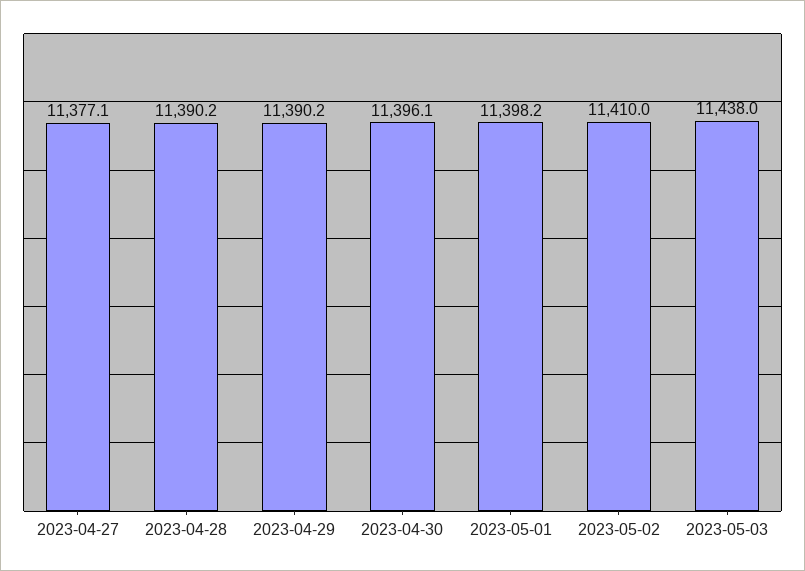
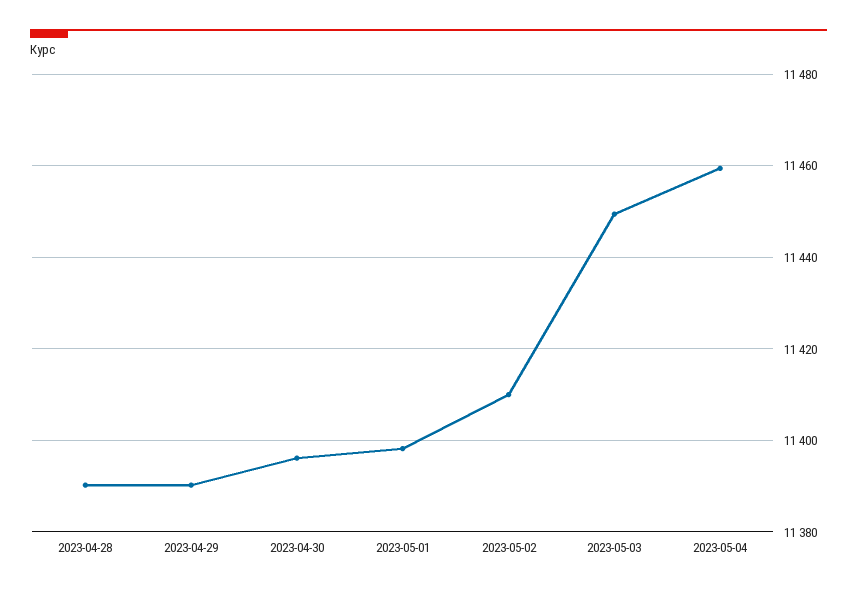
2023-04-27: 11377.1 -> none
2023-05-03: 11438 -> 11450
2023-05-04: none -> 11460

